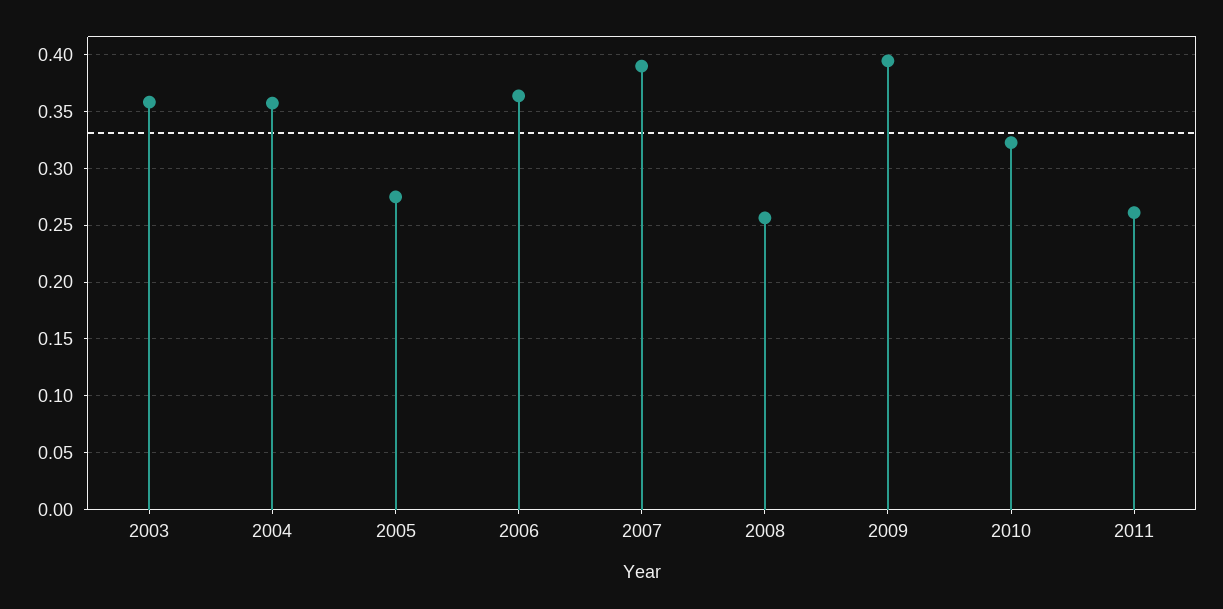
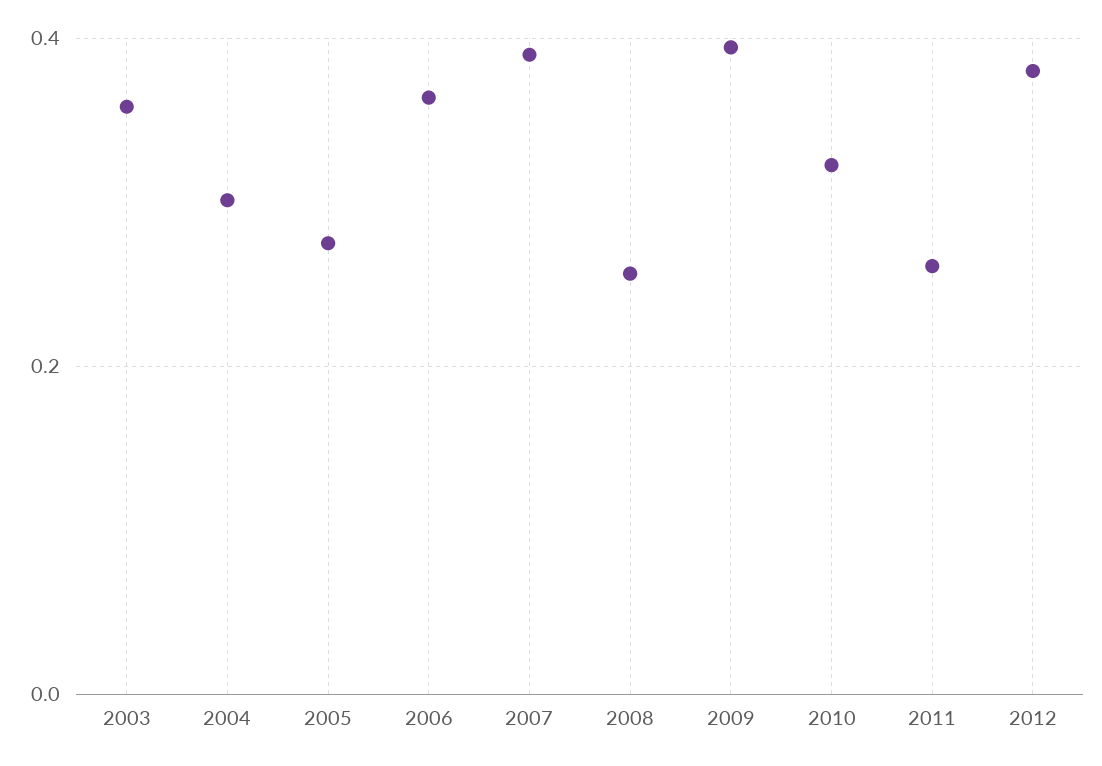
2004: 0.36 -> 0.3
2012: none -> 0.38

